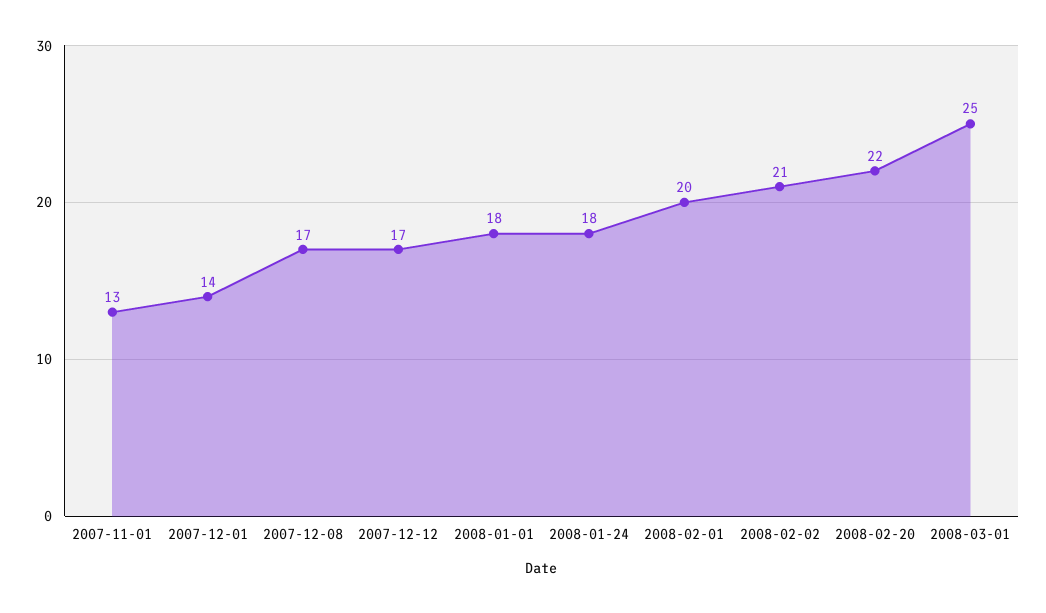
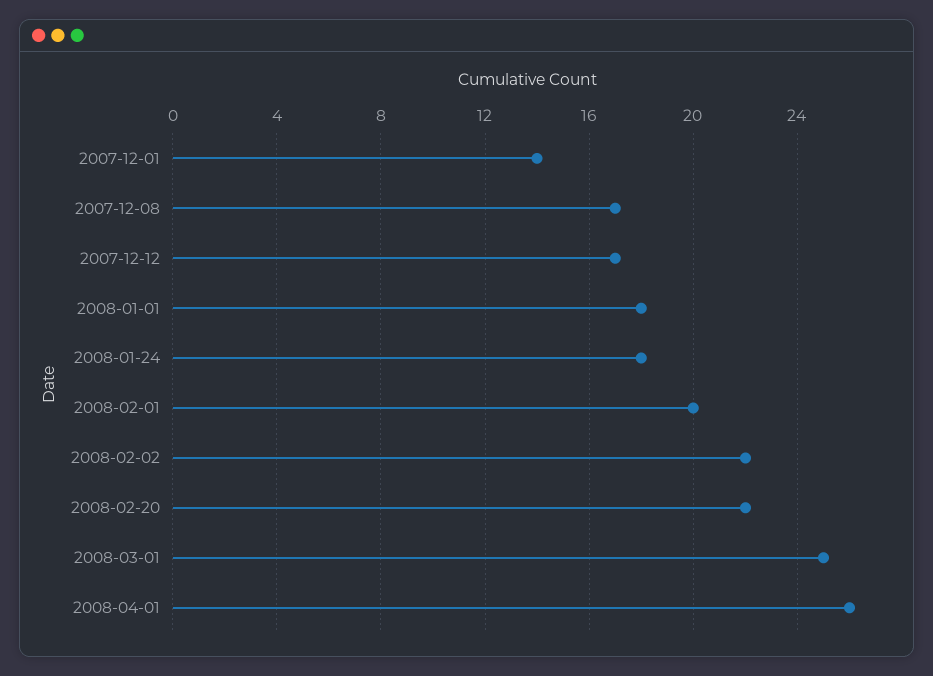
2007-11-01: 13 -> none
2008-02-02: 21 -> 22
2008-04-01: none -> 26

